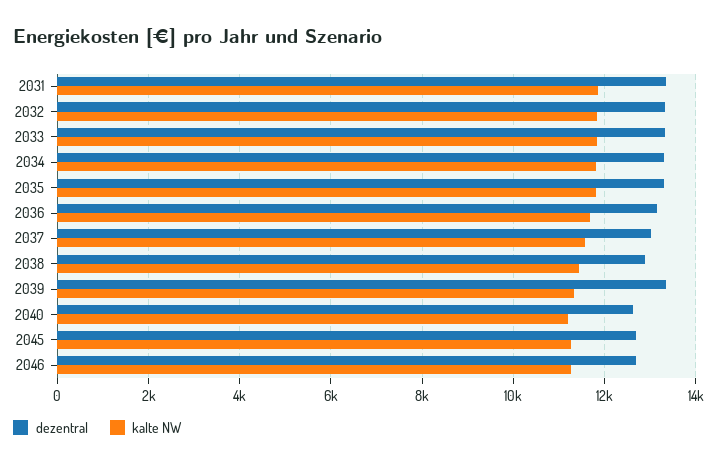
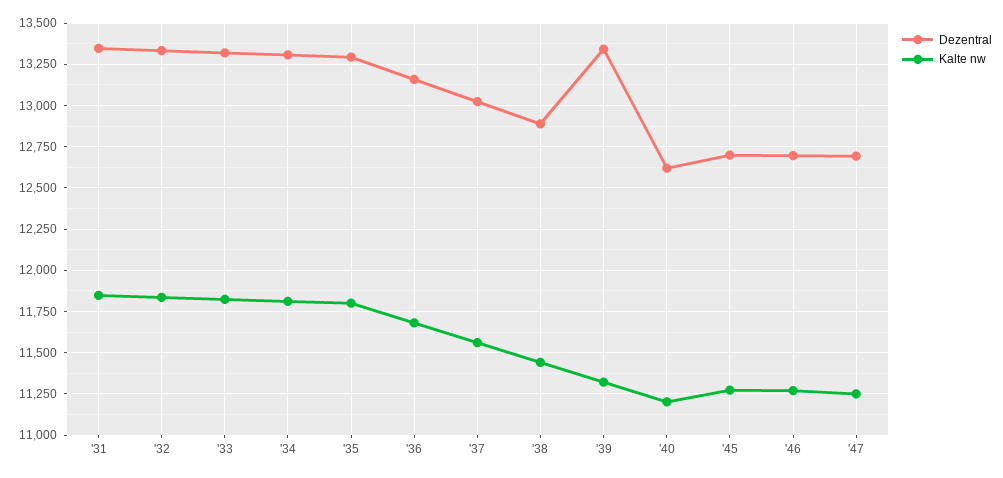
dezentral, '47: none -> 12700
kalte NW, '47: none -> 11250

